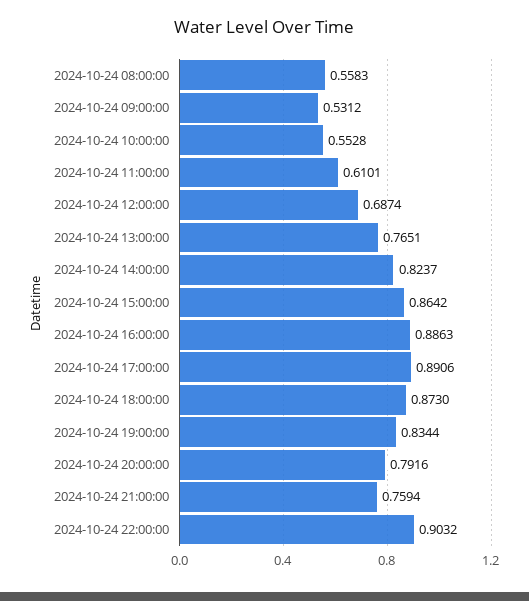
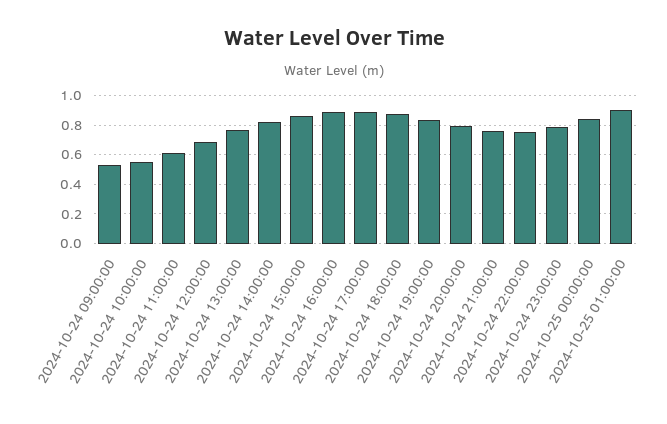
2024-10-24 08:00:00: 0.5583 -> none
2024-10-24 22:00:00: 0.9032 -> 0.75
2024-10-24 23:00:00: none -> 0.8
2024-10-25 00:00:00: none -> 0.85
2024-10-25 01:00:00: none -> 0.9

